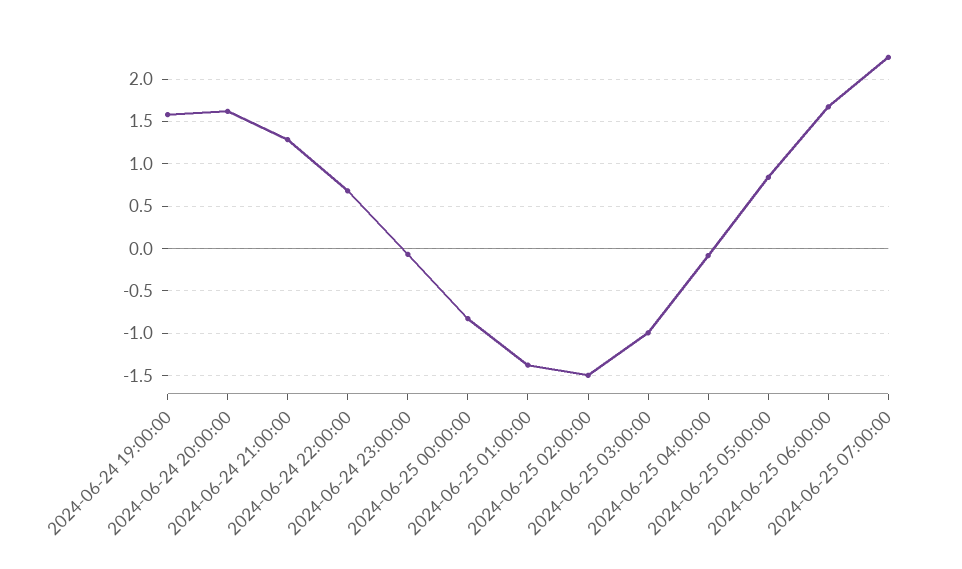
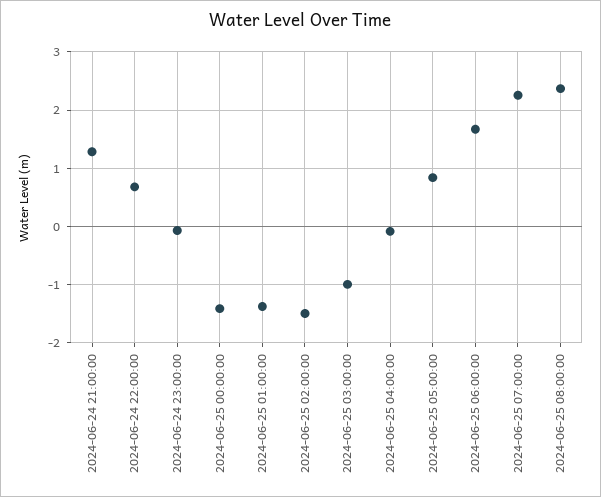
2024-06-24 19:00:00: 1.6 -> none
2024-06-24 20:00:00: 1.6 -> none
2024-06-25 00:00:00: -0.8 -> -1.4
2024-06-25 08:00:00: none -> 2.4

